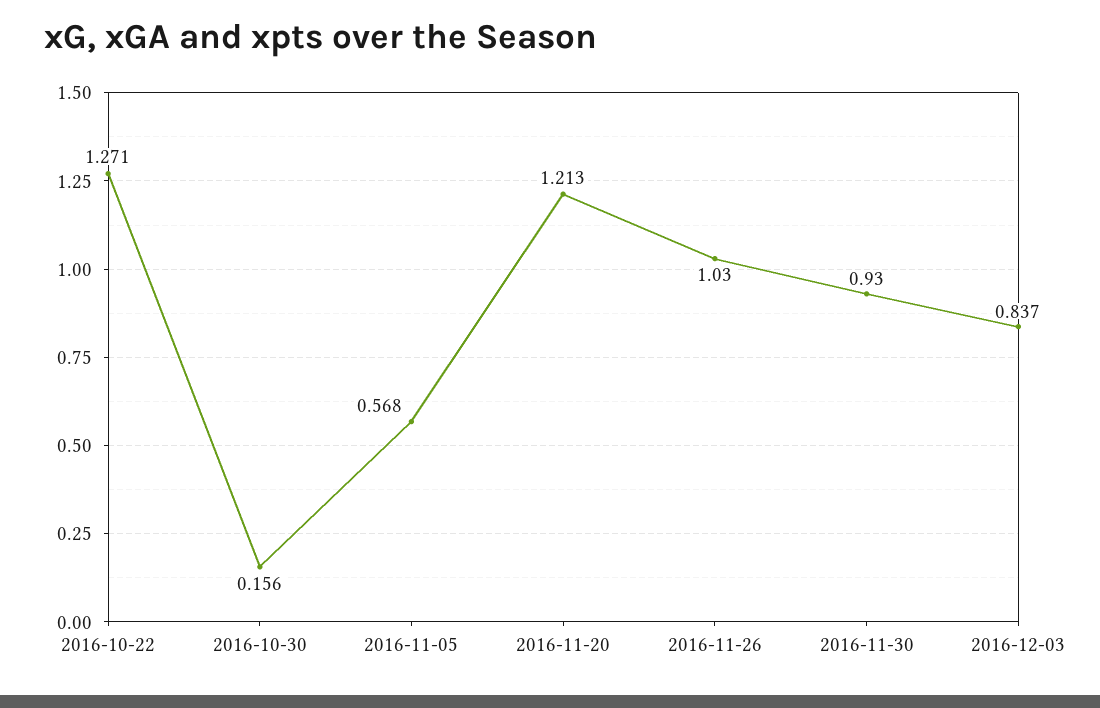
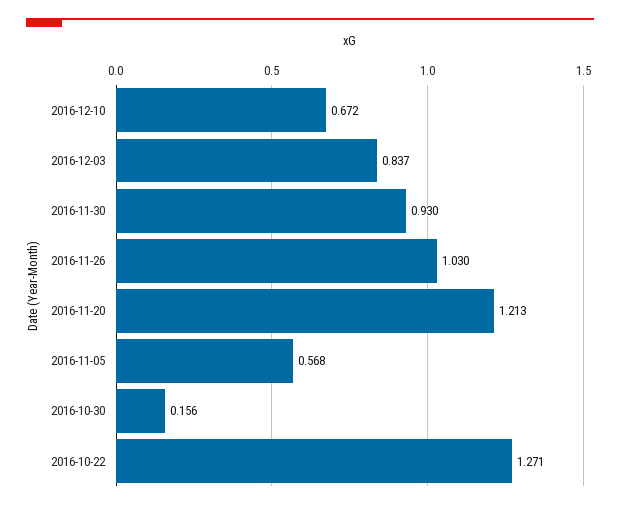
2016-12-10: none -> 0.672

